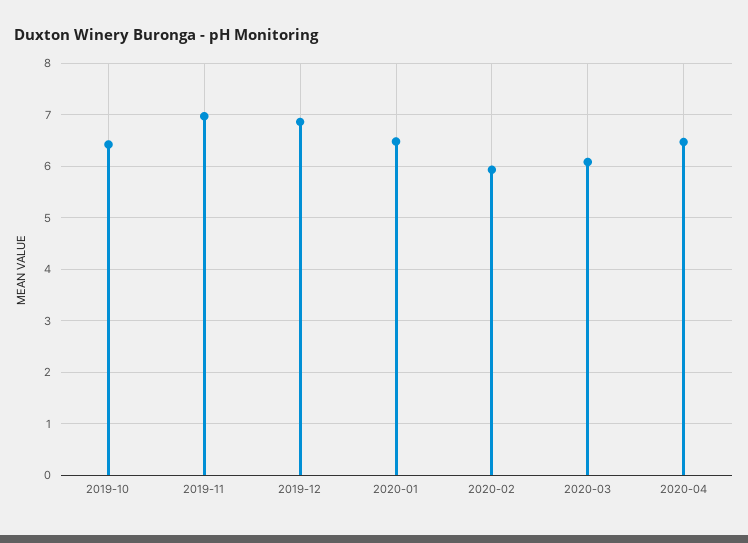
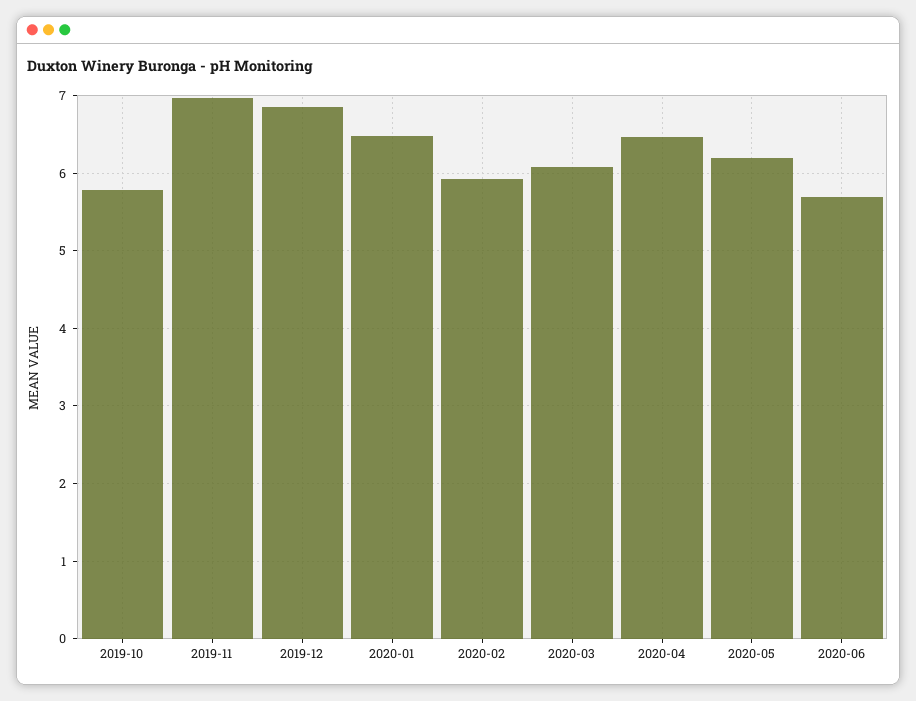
2019-10: 6.4 -> 5.8
2020-05: none -> 6.2
2020-06: none -> 5.7

